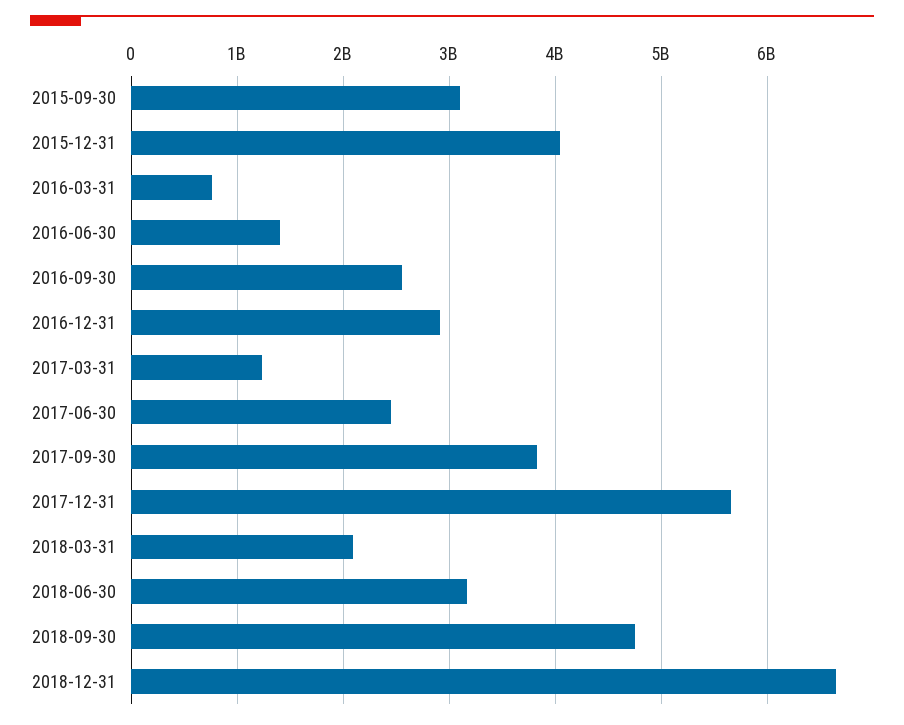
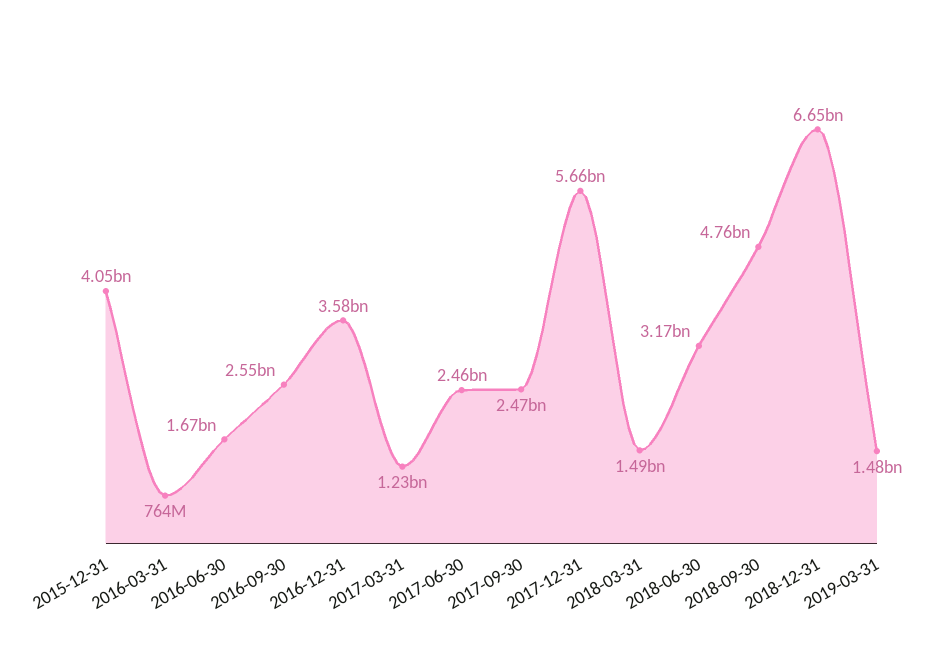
2015-09-30: 3100000000 -> none
2016-06-30: 1400000000 -> 1670000000
2016-12-31: 2900000000 -> 3580000000
2017-09-30: 3800000000 -> 2470000000
2018-03-31: 2100000000 -> 1490000000
2019-03-31: none -> 1480000000

